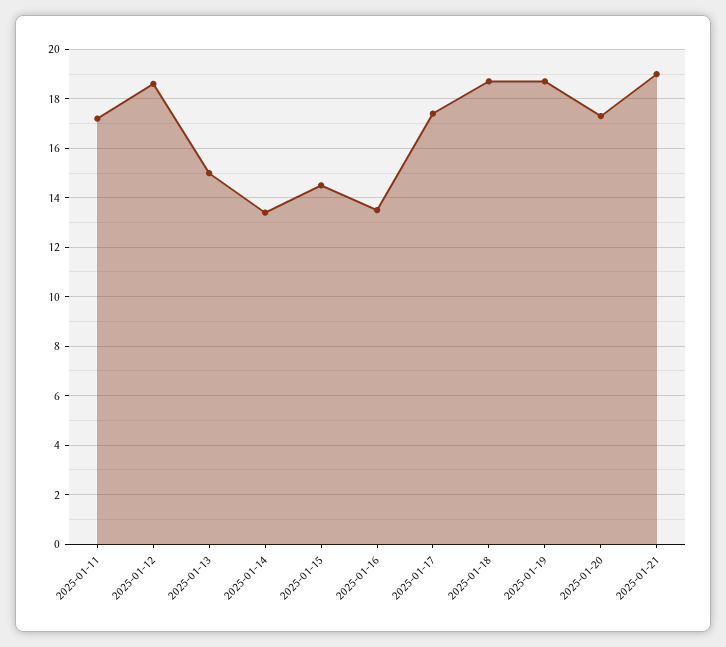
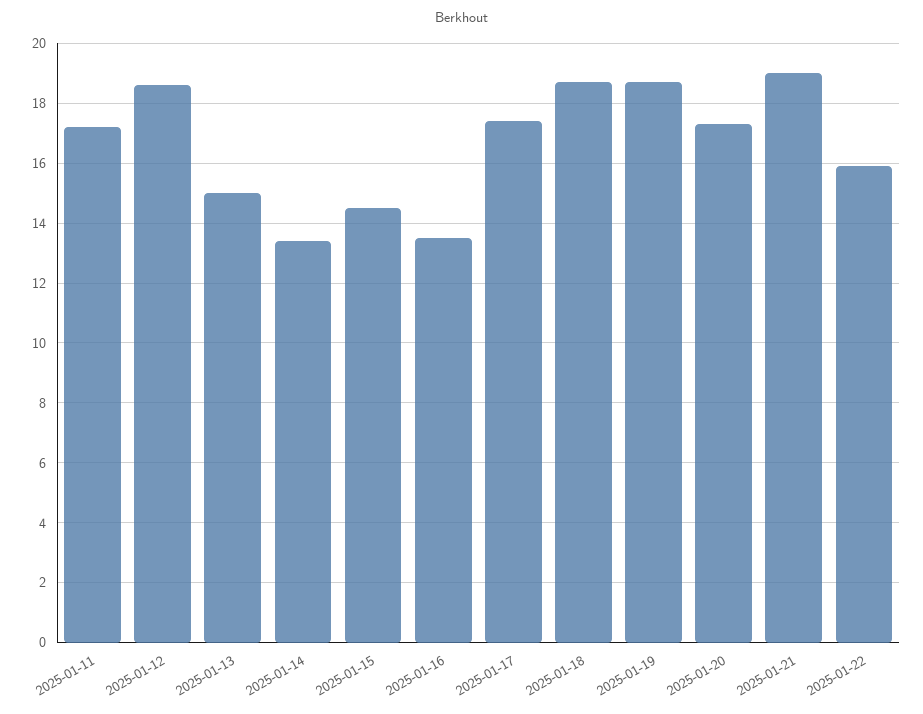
2025-01-22: none -> 16

